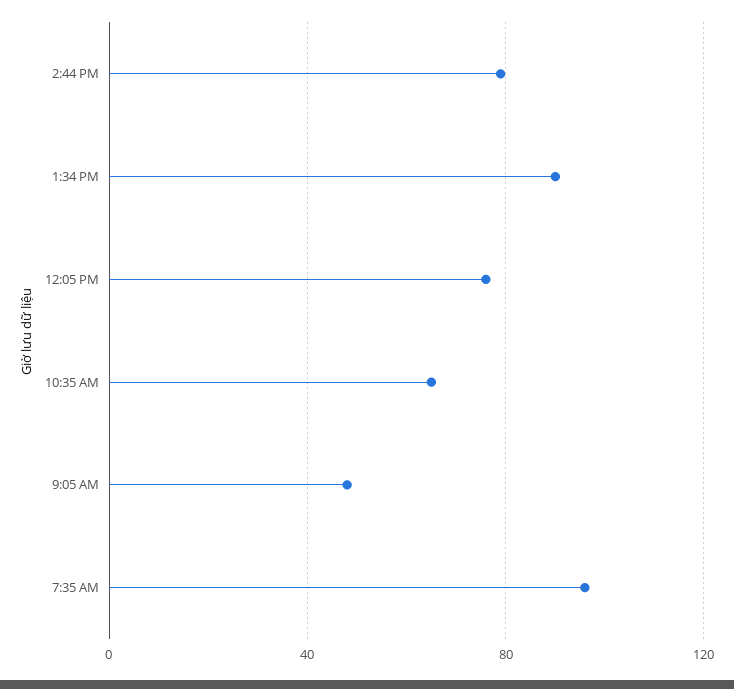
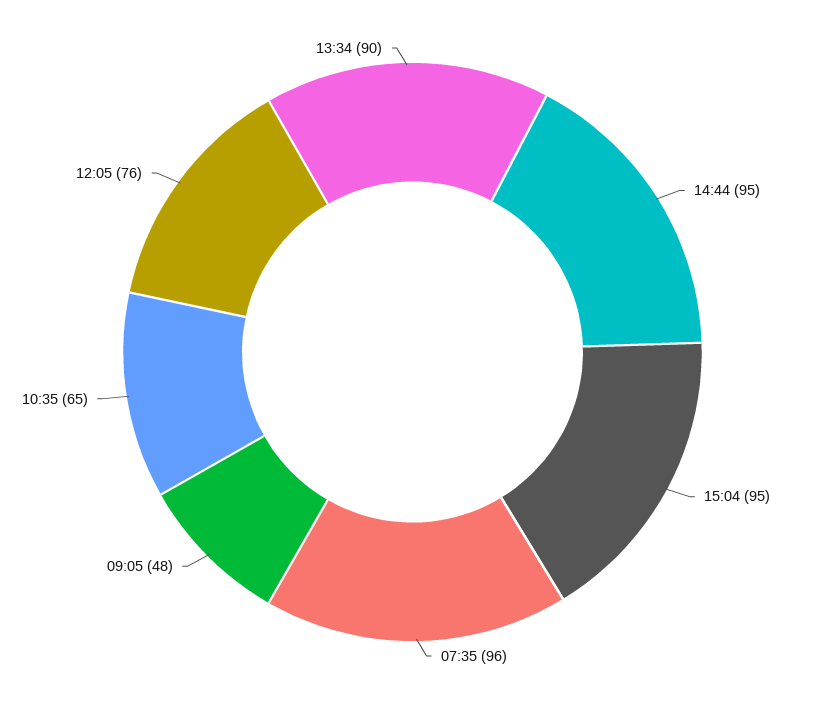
2:44 PM: 80 -> 95
15:04: none -> 95

